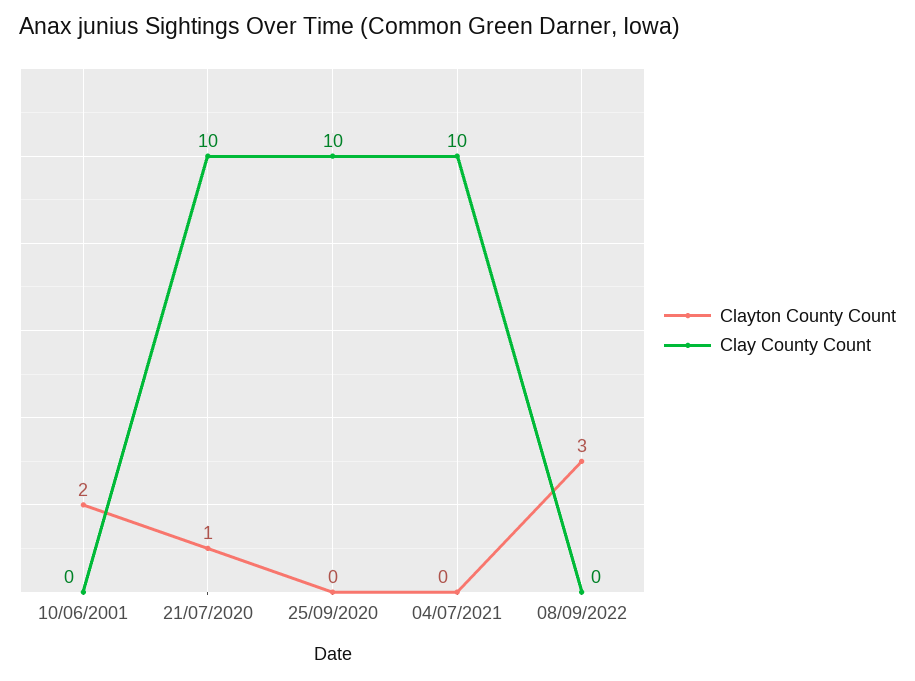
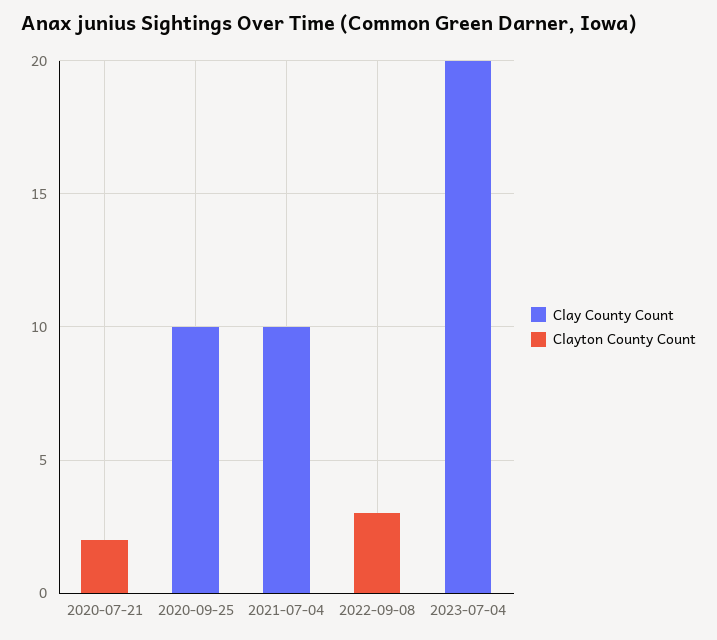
Clayton County Count, 10/06/2001: 2 -> none
Clay County Count, 10/06/2001: 0 -> none
Clayton County Count, 21/07/2020: 1 -> 2
Clay County Count, 21/07/2020: 10 -> 0
Clay County Count, 2023-07-04: none -> 20
Clayton County Count, 2023-07-04: none -> 0

